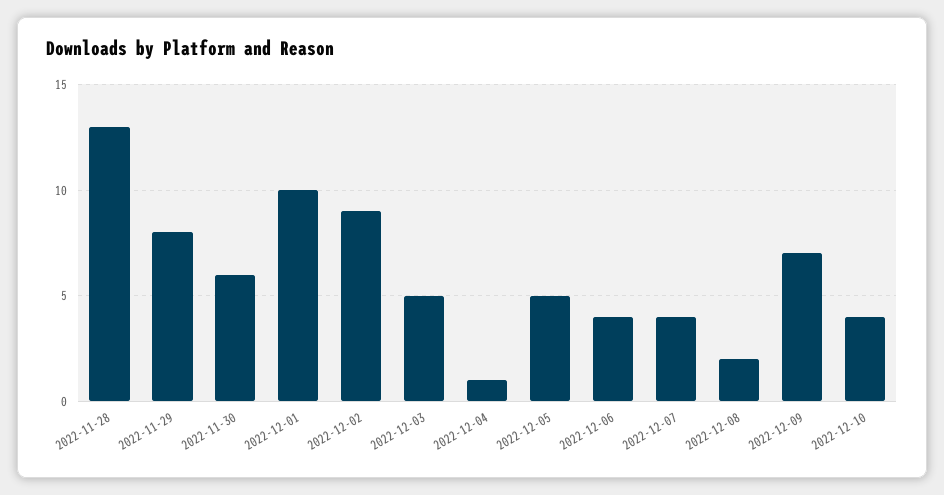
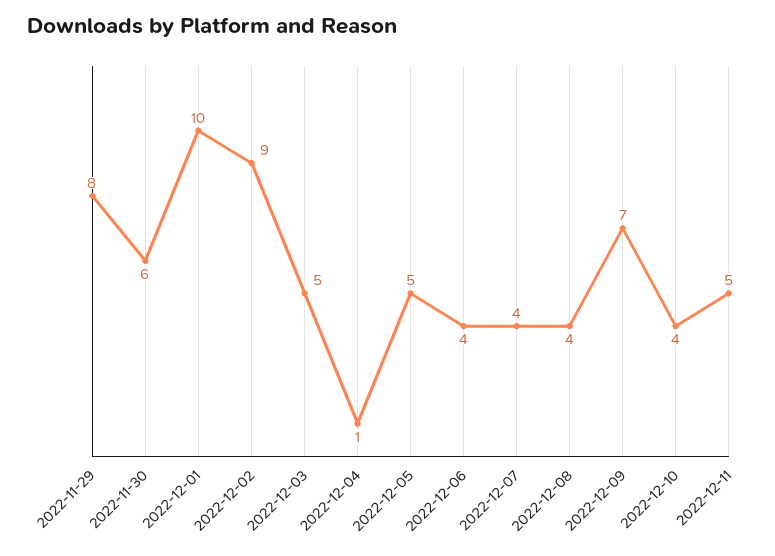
2022-11-28: 13 -> none
2022-12-08: 2 -> 4
2022-12-11: none -> 5

